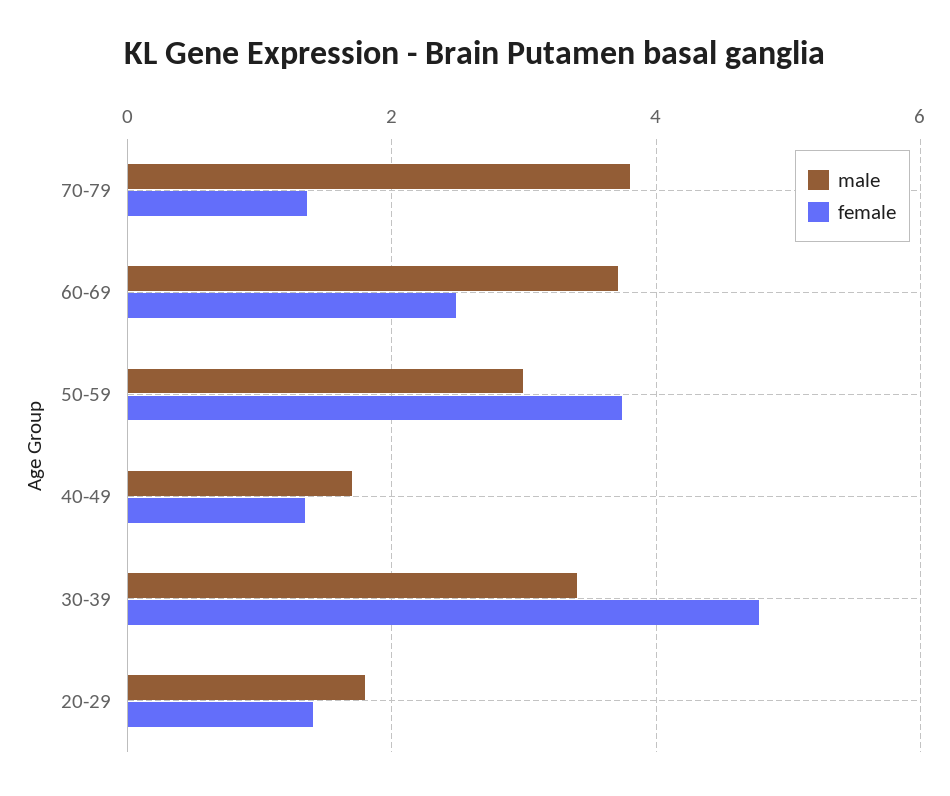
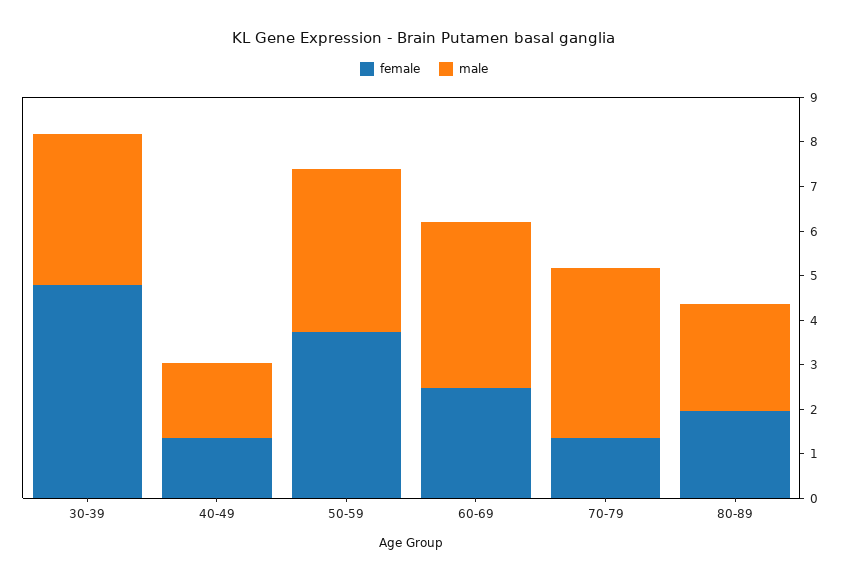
male, 50-59: 3 -> 3.6
male, 20-29: 1.8 -> none
female, 20-29: 1.4 -> none
female, 80-89: none -> 2
male, 80-89: none -> 2.4

